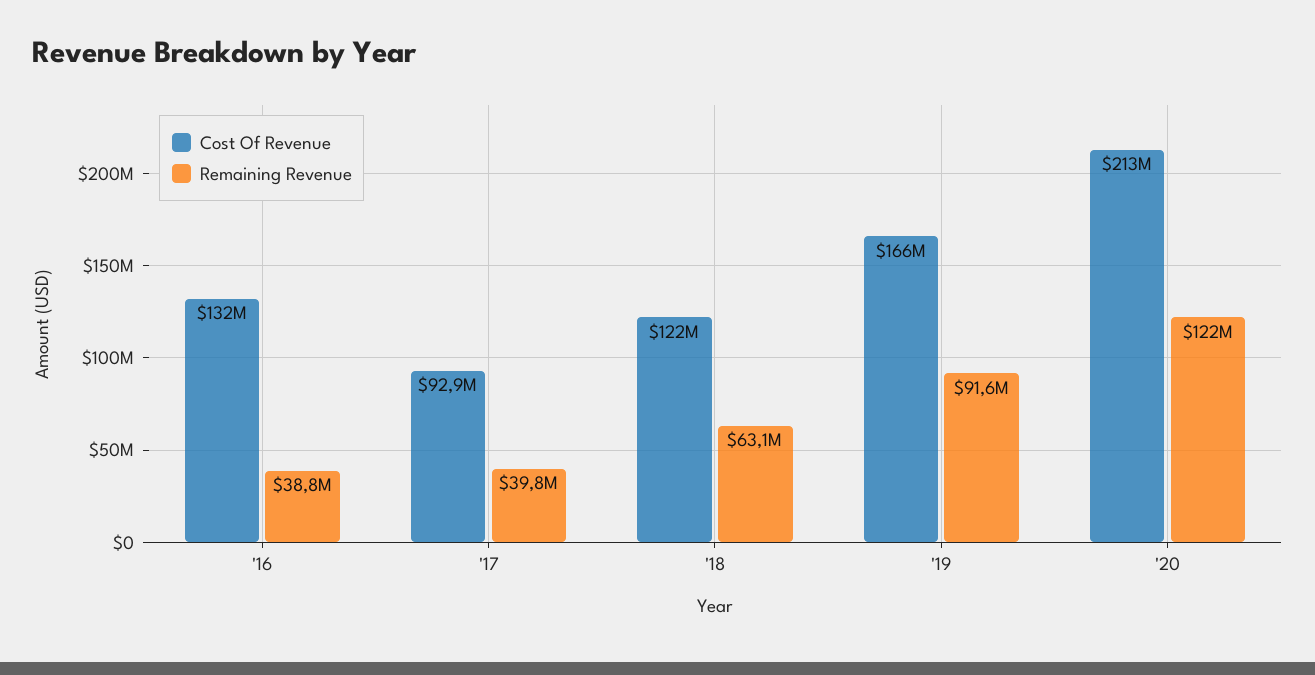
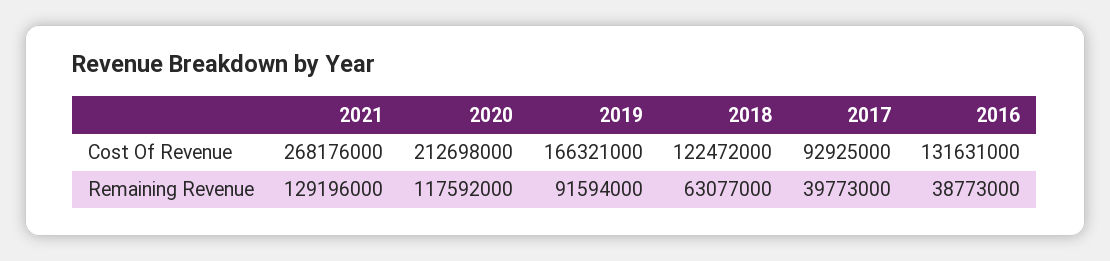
Remaining Revenue, '20: 122000000 -> 117592000
Cost Of Revenue, 2021: none -> 268176000
Remaining Revenue, 2021: none -> 129196000

